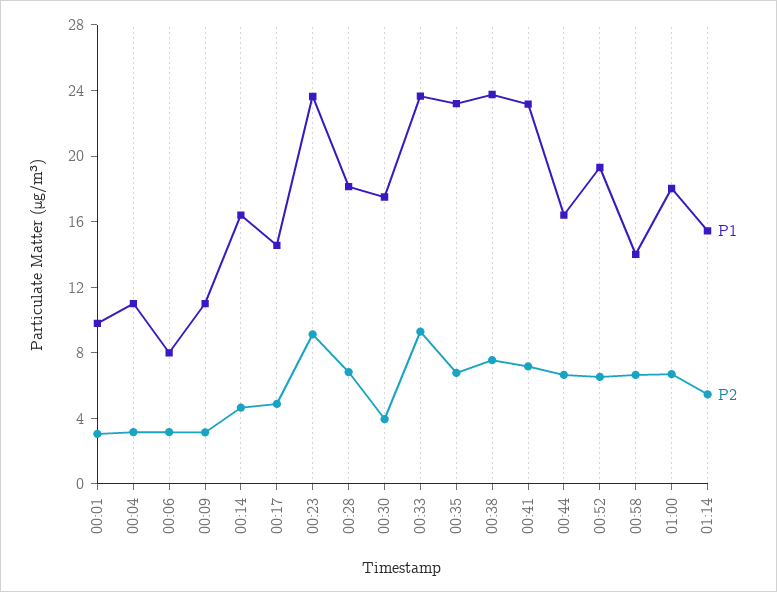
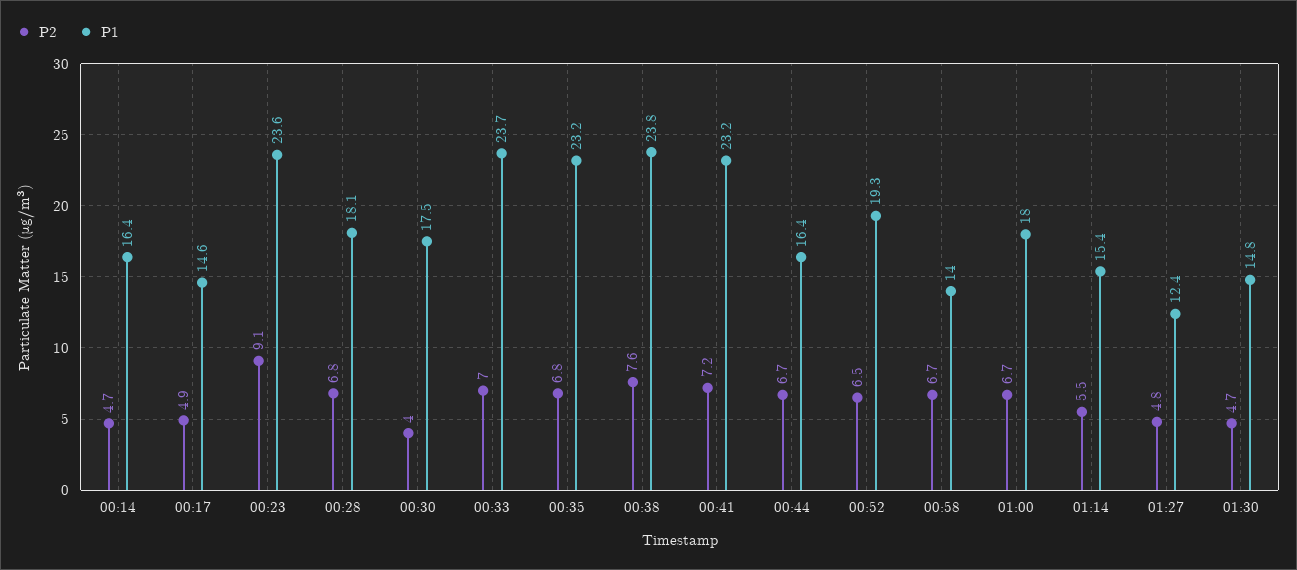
P1, 00:01: 10 -> none
P2, 00:01: 3 -> none
P1, 00:04: 11 -> none
P2, 00:04: 3 -> none
P1, 00:06: 8 -> none
P2, 00:06: 3 -> none
P1, 00:09: 11 -> none
P2, 00:09: 3 -> none
P2, 00:33: 9 -> 7
P2, 01:27: none -> 4.8
P1, 01:27: none -> 12.4
P2, 01:30: none -> 4.7
P1, 01:30: none -> 14.8

